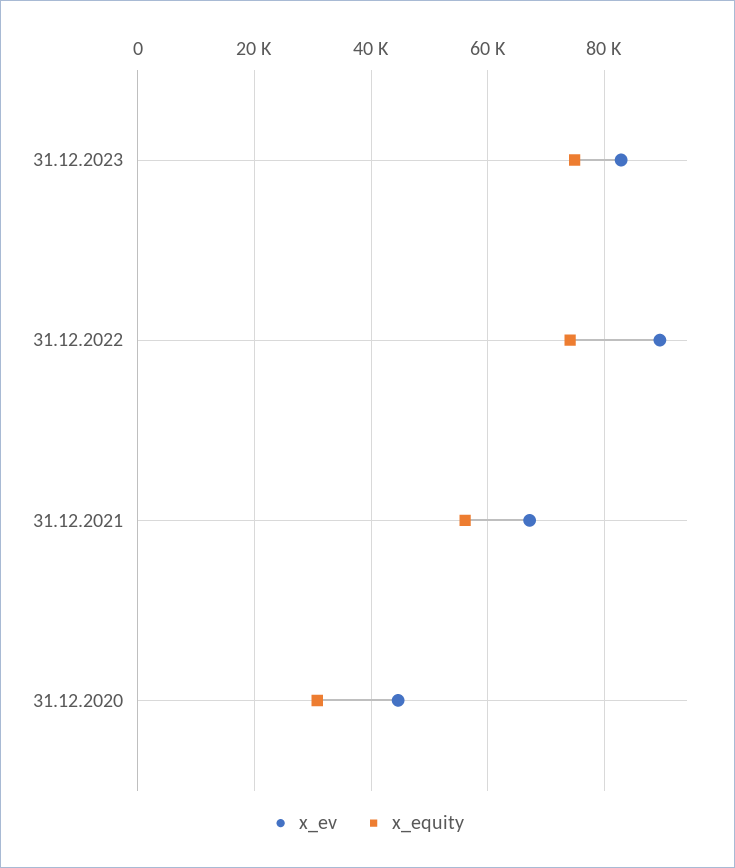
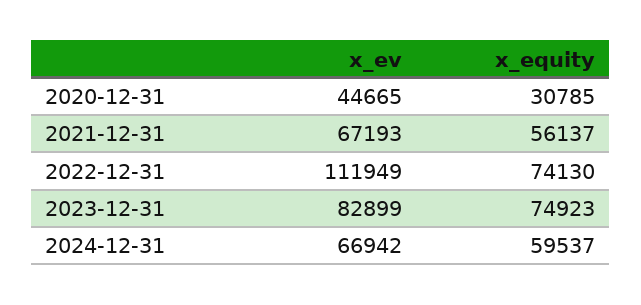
x_ev, 31.12.2022: 90000 -> 111949
x_ev, 2024-12-31: none -> 66942
x_equity, 2024-12-31: none -> 59537

